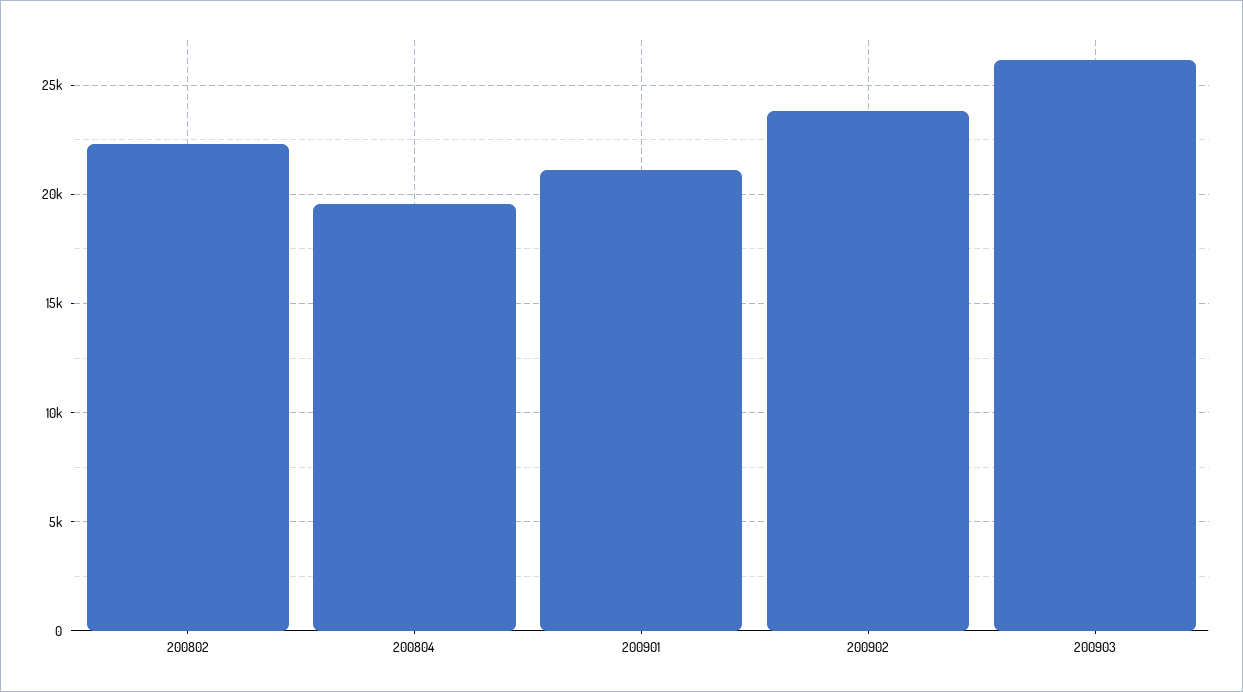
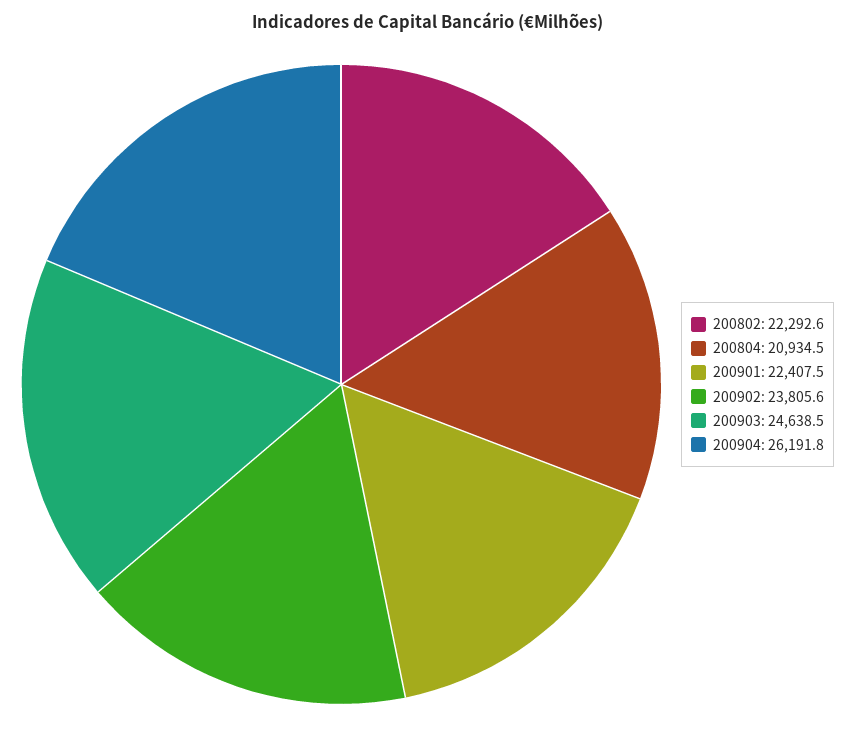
200804: 19500 -> 20934.5
200901: 21000 -> 22407.5
200903: 26000 -> 24638.5
200904: none -> 26191.8

